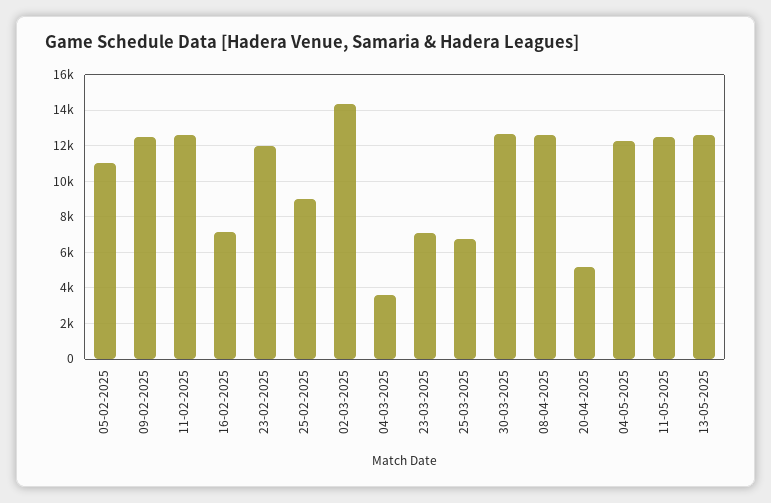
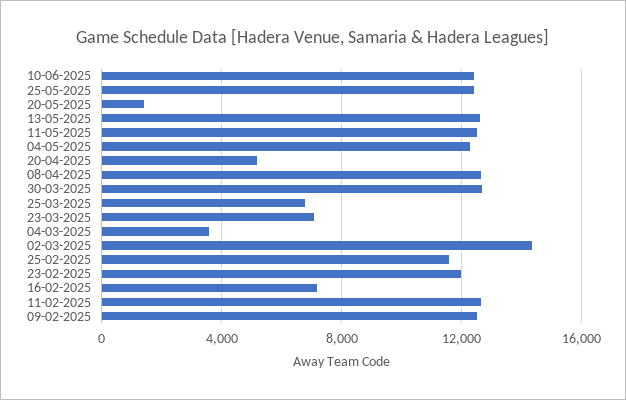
05-02-2025: 11000 -> none
25-02-2025: 9000 -> 11500
10-06-2025: none -> 12500
25-05-2025: none -> 12500
20-05-2025: none -> 1500

